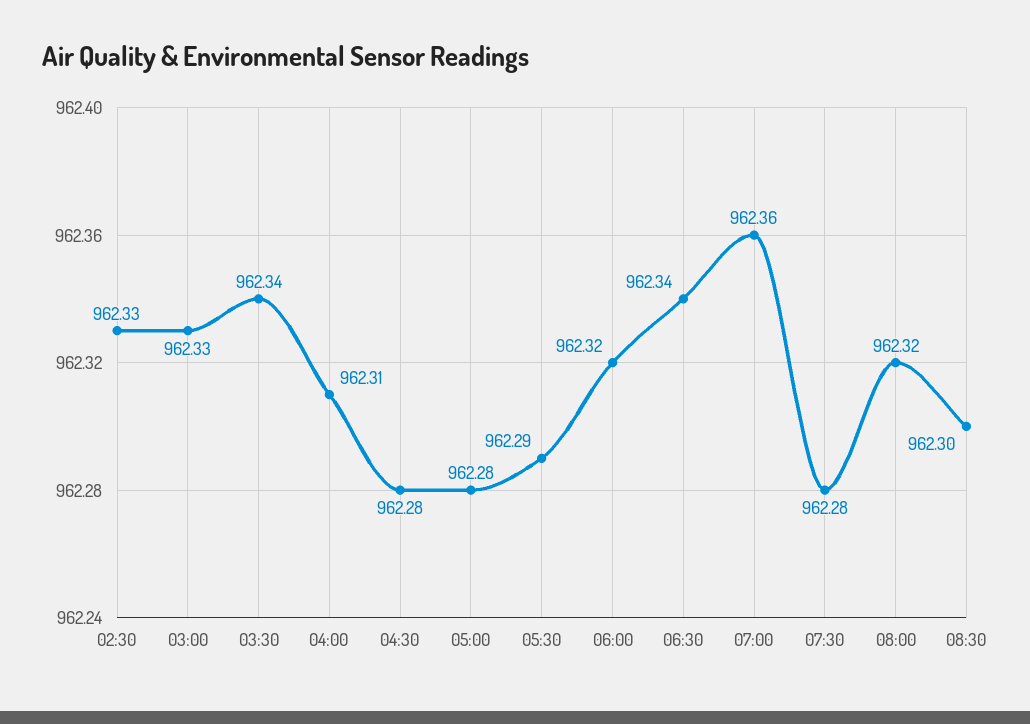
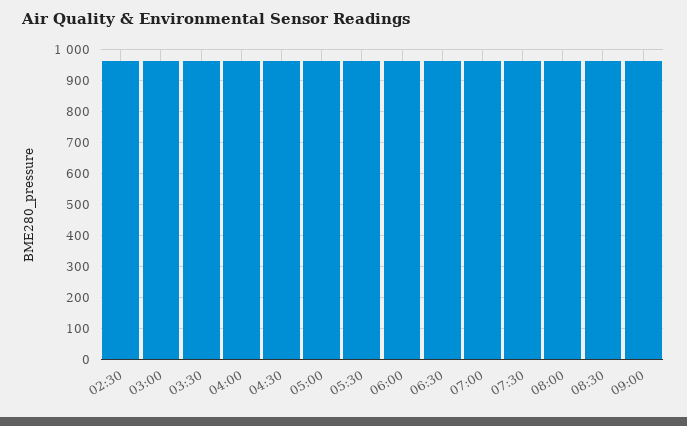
09:00: none -> 960

